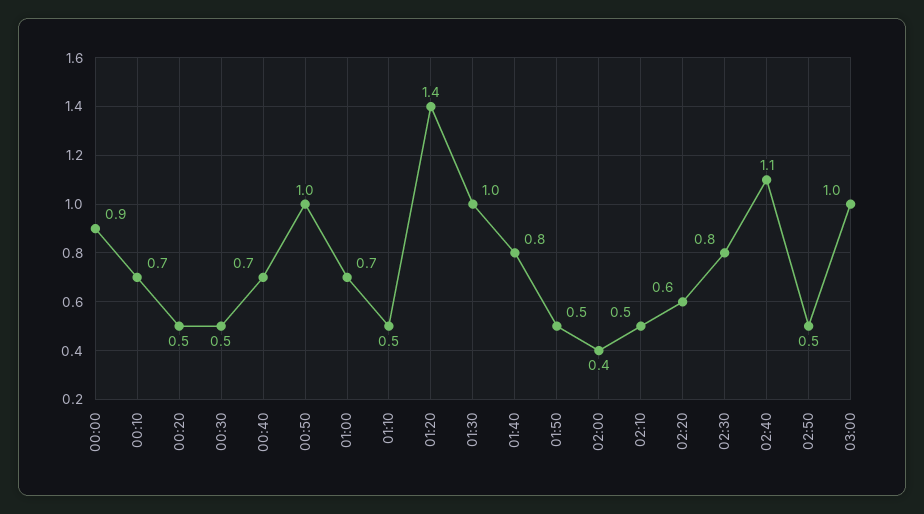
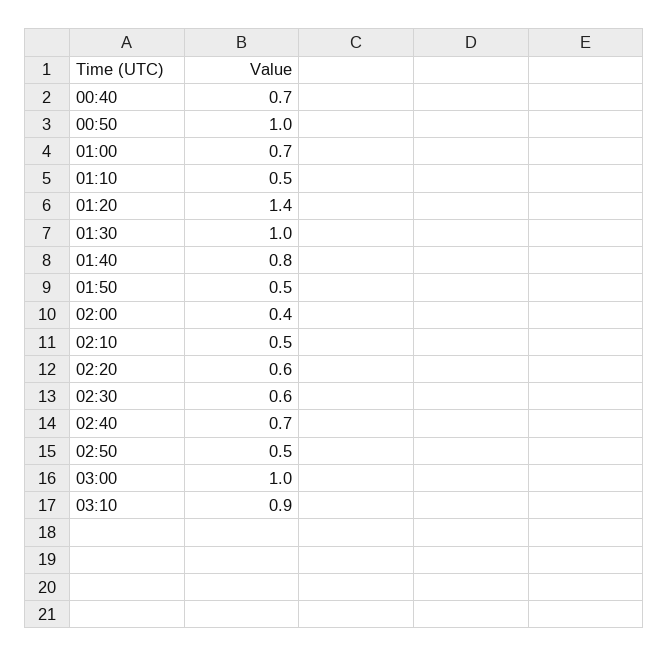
00:00: 0.9 -> none
00:10: 0.7 -> none
00:20: 0.5 -> none
00:30: 0.5 -> none
02:30: 0.8 -> 0.6
02:40: 1.1 -> 0.7
03:10: none -> 0.9

